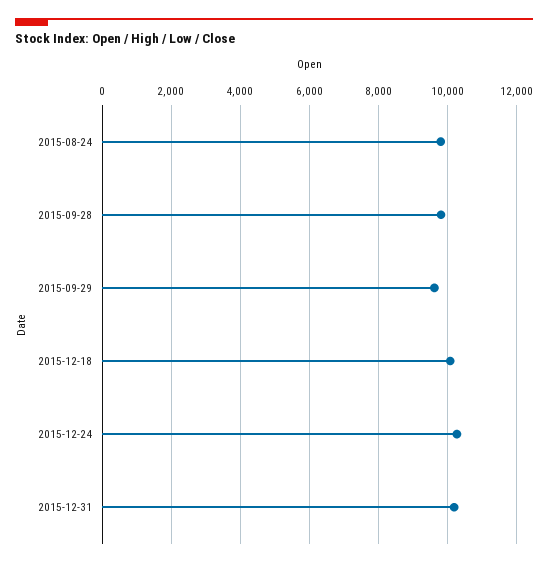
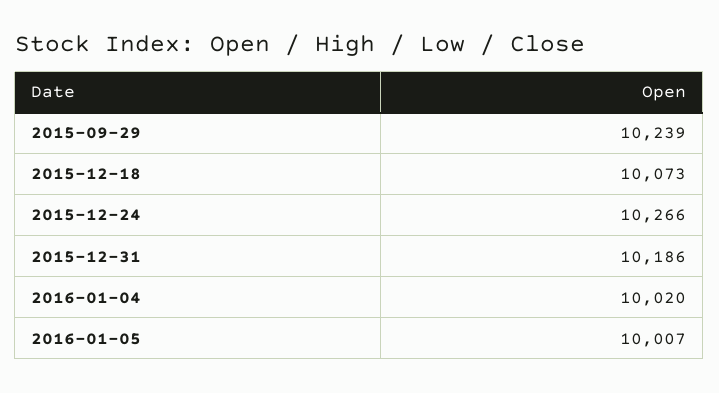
2015-08-24: 9800 -> none
2015-09-28: 9800 -> none
2015-09-29: 9600 -> 10239
2016-01-04: none -> 10020
2016-01-05: none -> 10007

